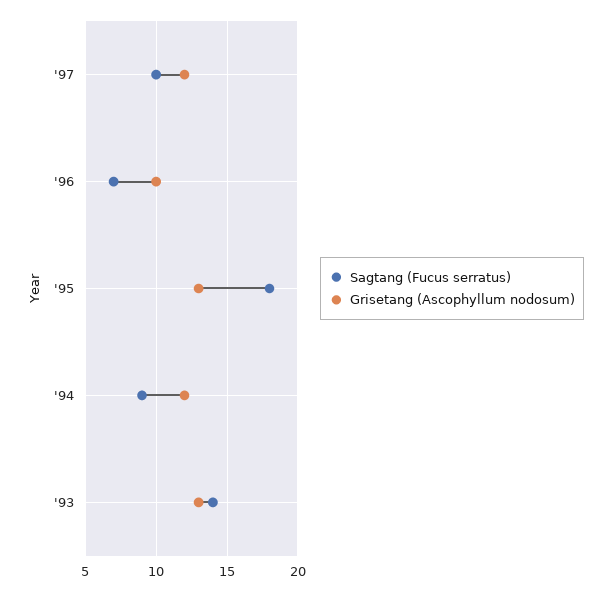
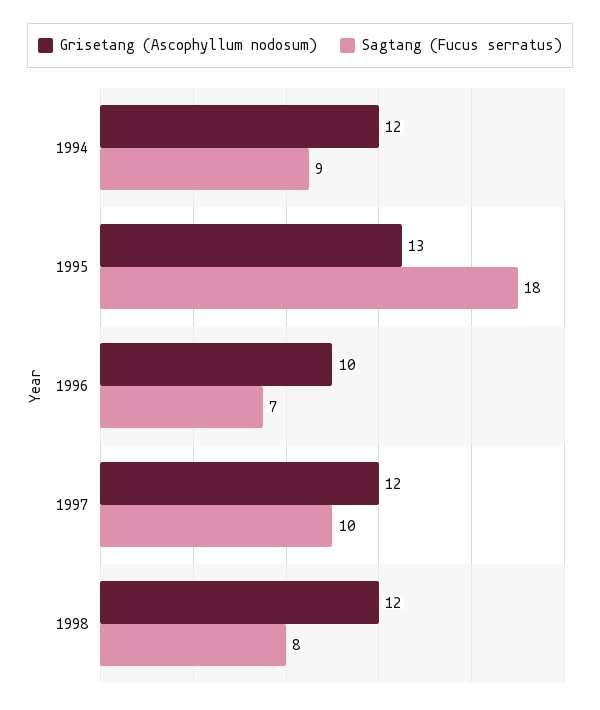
Sagtang (Fucus serratus), '93: 14 -> none
Grisetang (Ascophyllum nodosum), '93: 13 -> none
Grisetang (Ascophyllum nodosum), 1998: none -> 12
Sagtang (Fucus serratus), 1998: none -> 8

